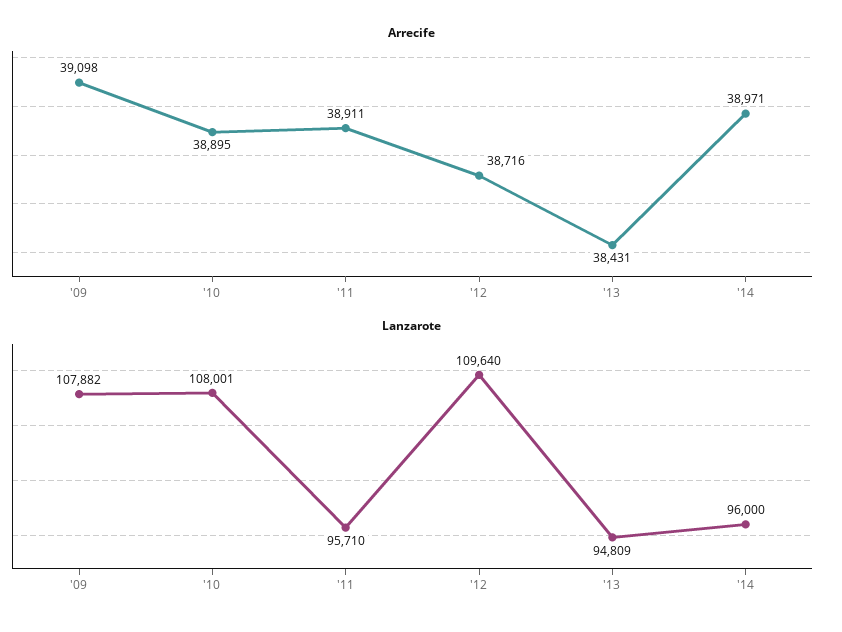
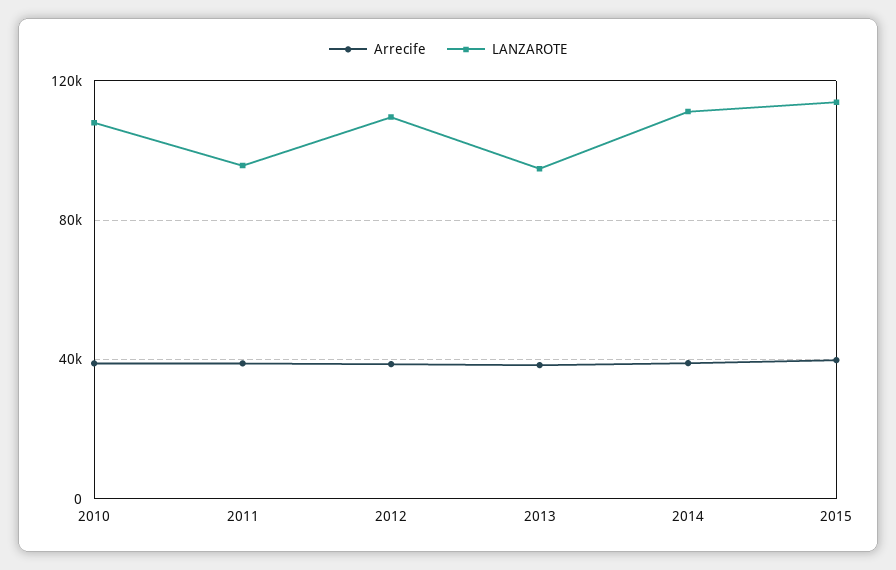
Arrecife, '09: 39098 -> none
Lanzarote, '09: 107882 -> none
Lanzarote, '14: 96000 -> 110000
Arrecife, 2015: none -> 40000
Lanzarote, 2015: none -> 115000

